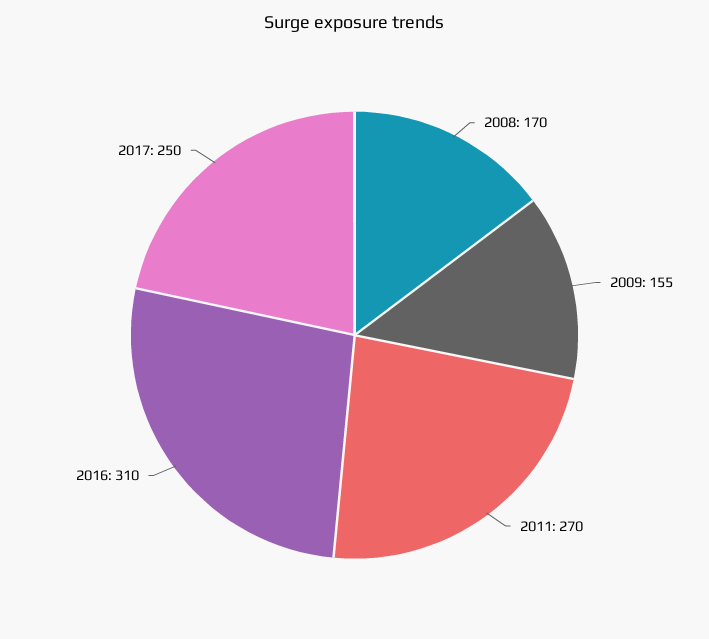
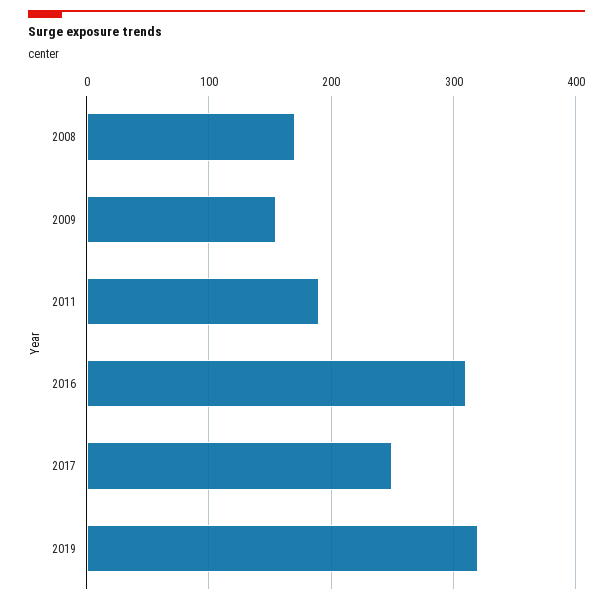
2011: 270 -> 190
2019: none -> 320

